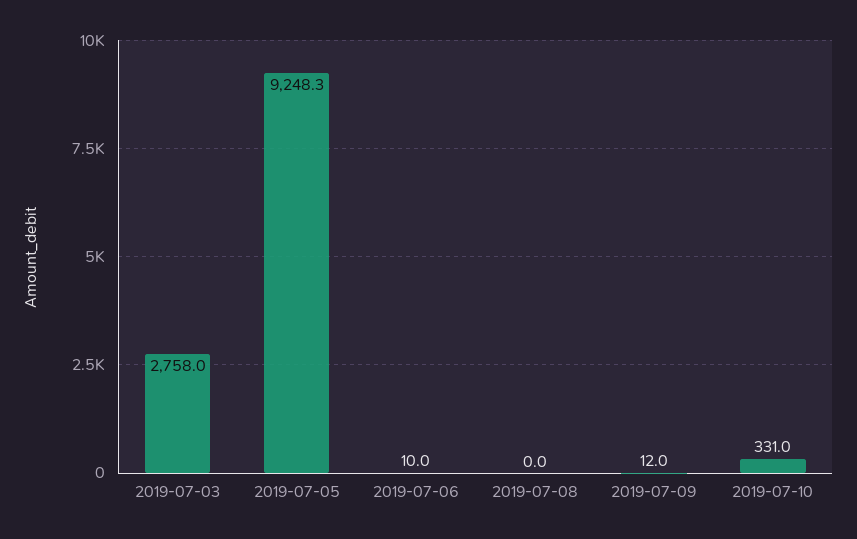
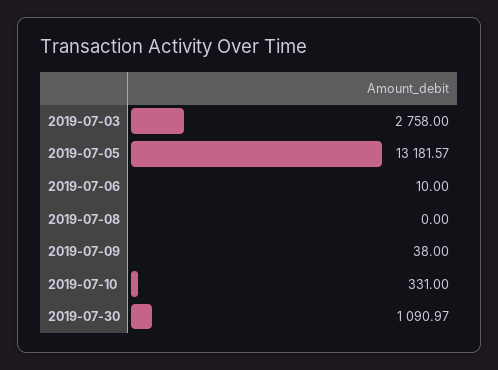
2019-07-05: 9248.3 -> 13181.57
2019-07-09: 12 -> 38
2019-07-30: none -> 1090.97

